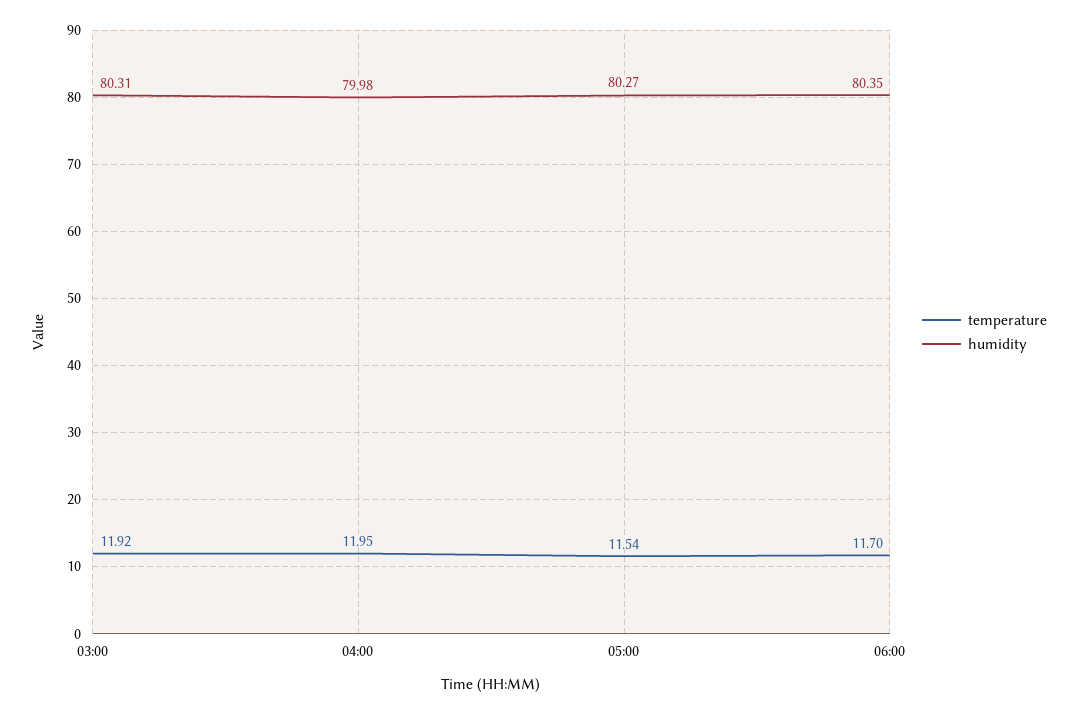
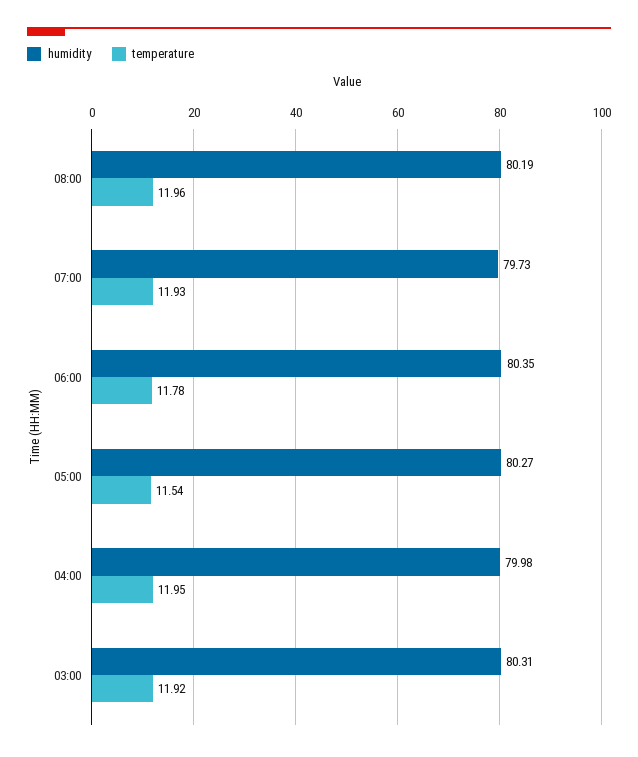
temperature, 06:00: 11.7 -> 11.78
humidity, 08:00: none -> 80.19
temperature, 08:00: none -> 11.96
humidity, 07:00: none -> 79.73
temperature, 07:00: none -> 11.93

